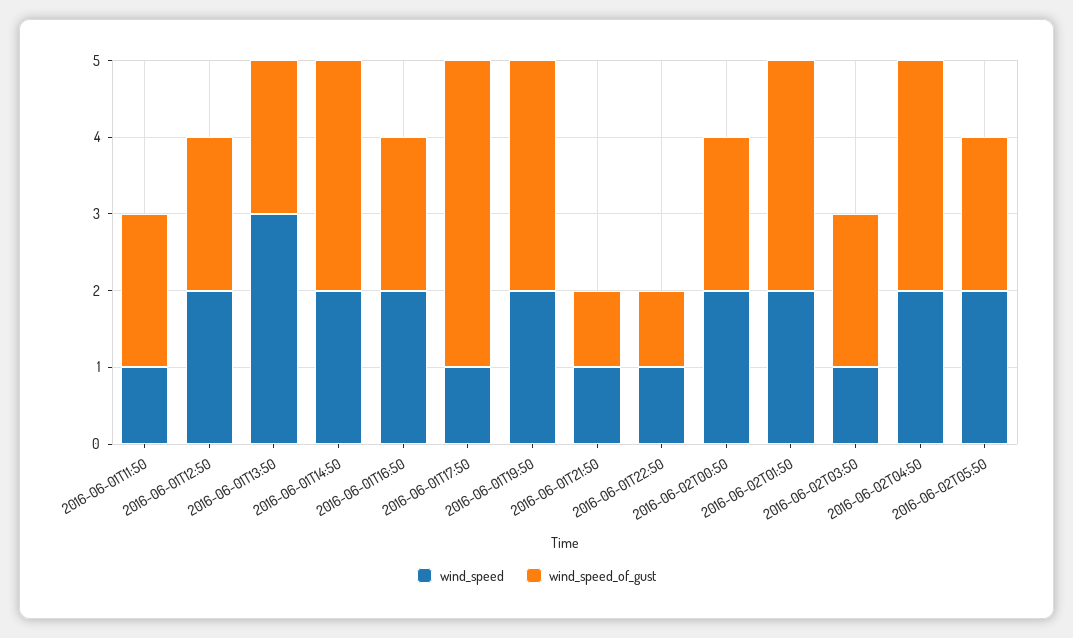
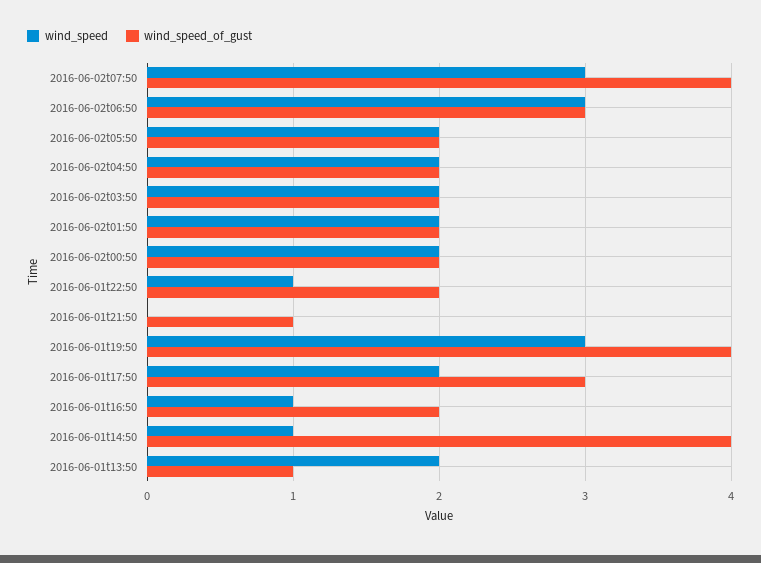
wind_speed, 2016-06-01T11:50: 1 -> none
wind_speed_of_gust, 2016-06-01T11:50: 2 -> none
wind_speed, 2016-06-01T12:50: 2 -> none
wind_speed_of_gust, 2016-06-01T12:50: 2 -> none
wind_speed, 2016-06-01T13:50: 3 -> 2
wind_speed_of_gust, 2016-06-01T13:50: 2 -> 1
wind_speed, 2016-06-01T14:50: 2 -> 1
wind_speed_of_gust, 2016-06-01T14:50: 3 -> 4
wind_speed, 2016-06-01T16:50: 2 -> 1
wind_speed, 2016-06-01T17:50: 1 -> 2
wind_speed_of_gust, 2016-06-01T17:50: 4 -> 3
wind_speed, 2016-06-01T19:50: 2 -> 3
wind_speed_of_gust, 2016-06-01T19:50: 3 -> 4
wind_speed, 2016-06-01T21:50: 1 -> 0
wind_speed_of_gust, 2016-06-01T22:50: 1 -> 2
wind_speed_of_gust, 2016-06-02T01:50: 3 -> 2
wind_speed, 2016-06-02T03:50: 1 -> 2
wind_speed_of_gust, 2016-06-02T04:50: 3 -> 2
wind_speed, 2016-06-02t07:50: none -> 3
wind_speed_of_gust, 2016-06-02t07:50: none -> 4
wind_speed, 2016-06-02t06:50: none -> 3
wind_speed_of_gust, 2016-06-02t06:50: none -> 3

